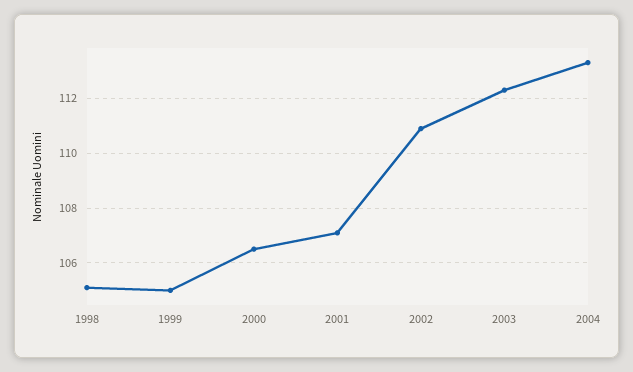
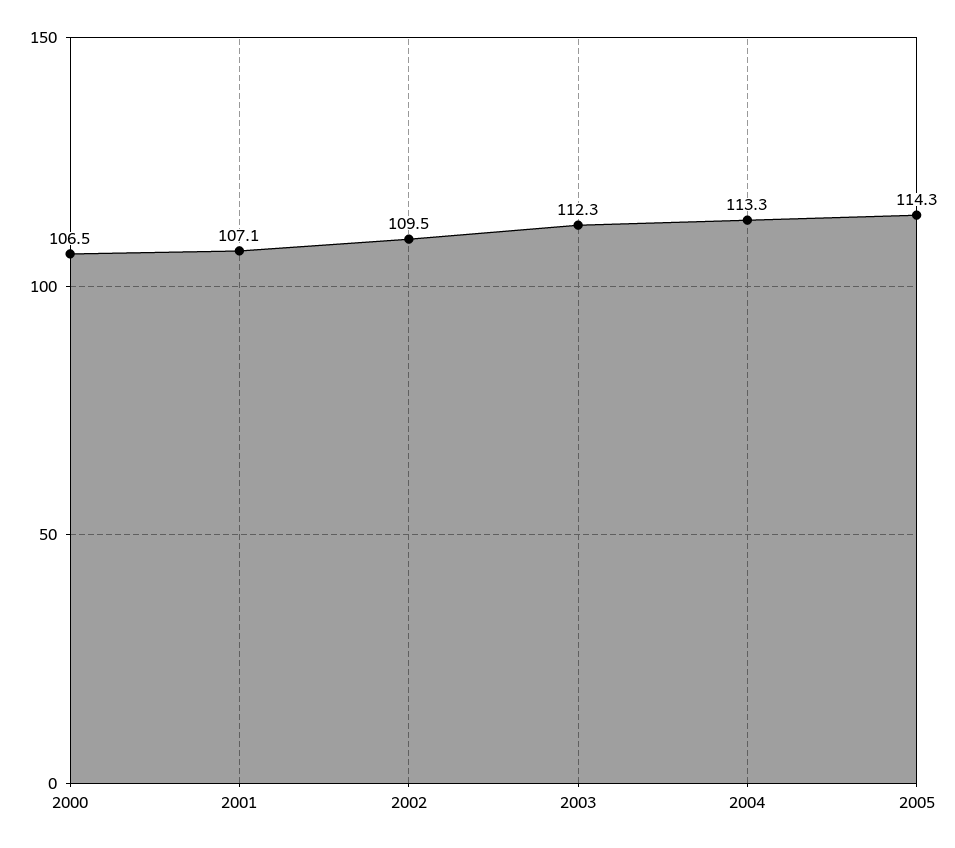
1998: 105 -> none
1999: 105 -> none
2002: 111 -> 109.5
2005: none -> 114.3

